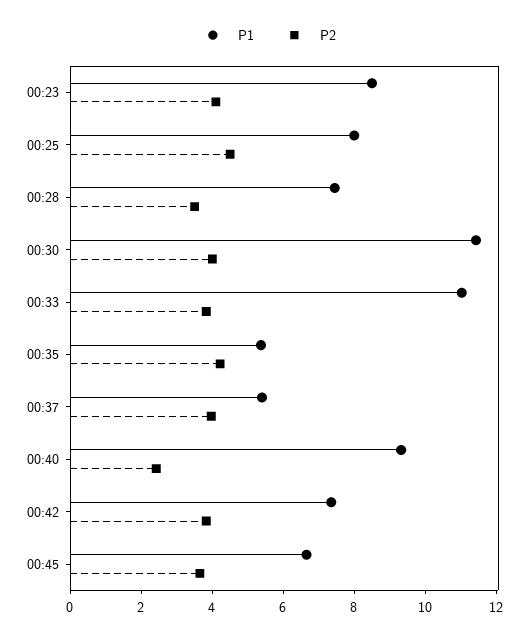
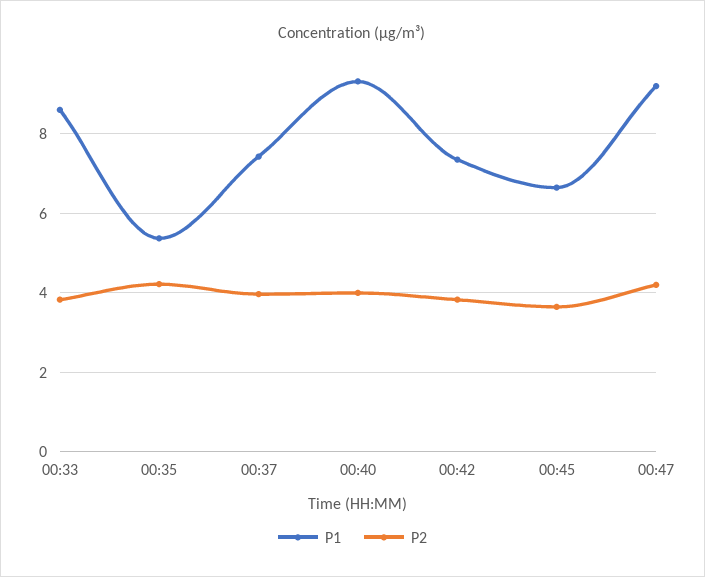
P1, 00:23: 8.5 -> none
P2, 00:23: 4 -> none
P1, 00:25: 8 -> none
P2, 00:25: 4.5 -> none
P1, 00:28: 7.5 -> none
P2, 00:28: 3.5 -> none
P1, 00:30: 11.5 -> none
P2, 00:30: 4 -> none
P1, 00:33: 11 -> 8.6
P1, 00:37: 5.5 -> 7.4
P2, 00:40: 2.5 -> 4
P1, 00:47: none -> 9.2
P2, 00:47: none -> 4.2

